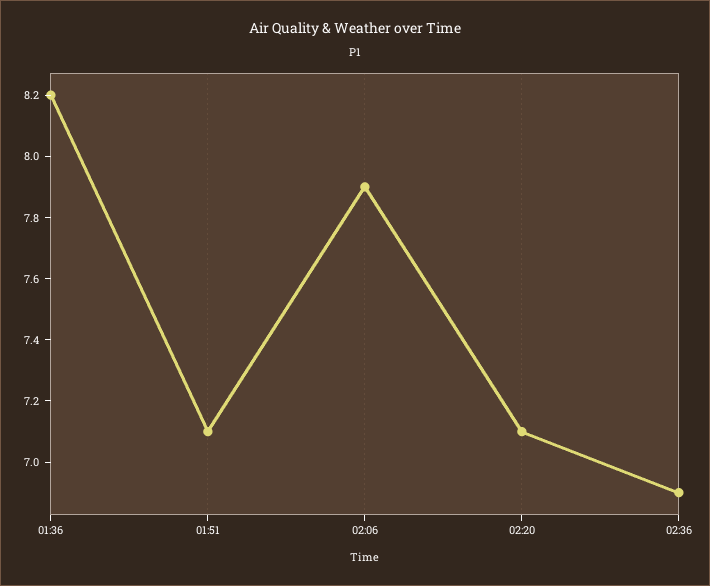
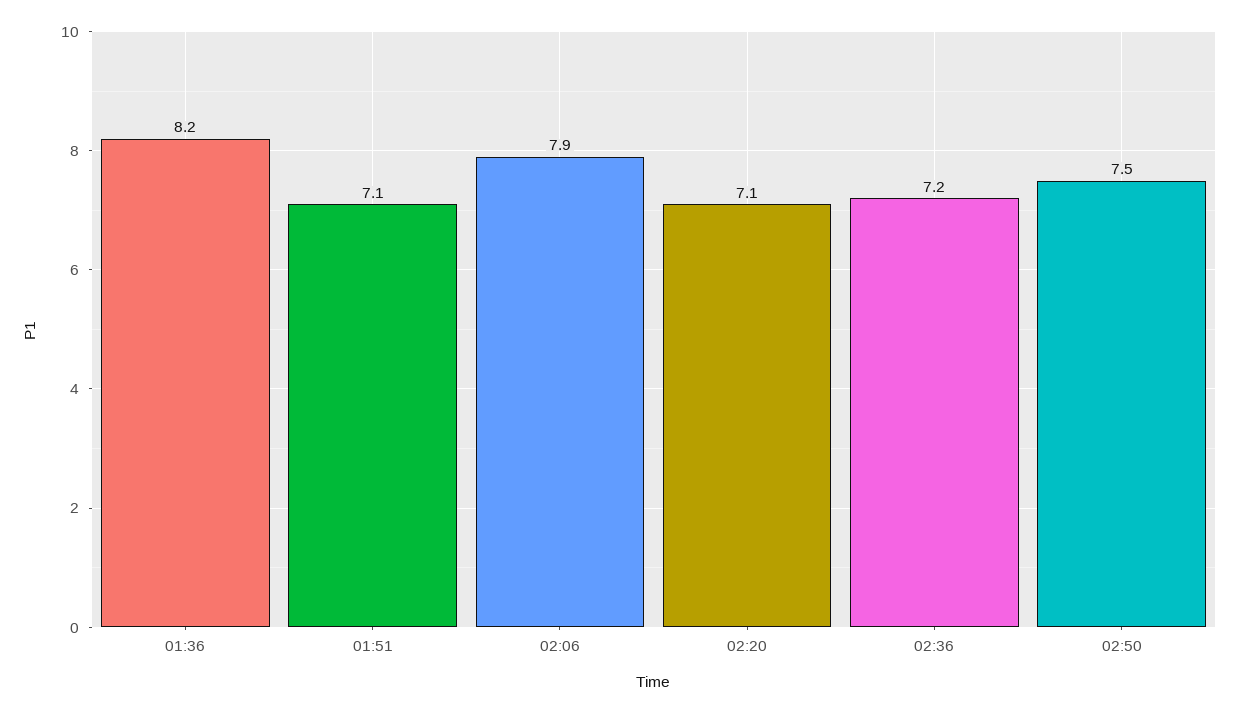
02:36: 6.9 -> 7.2
02:50: none -> 7.5

